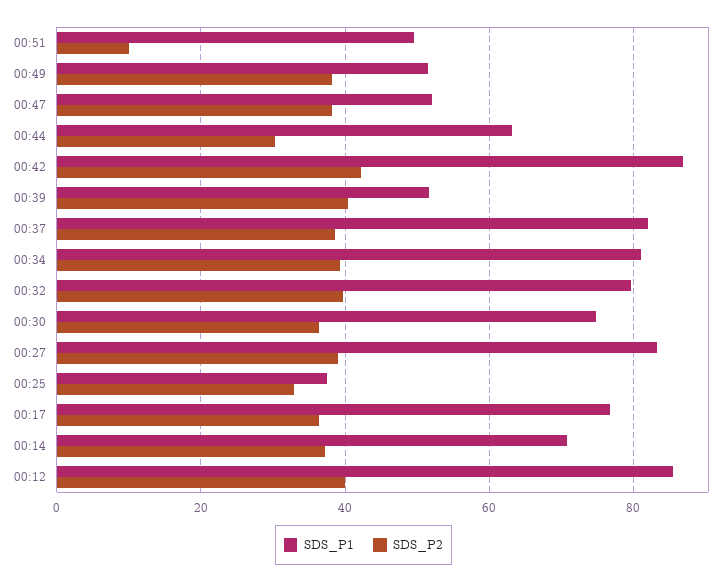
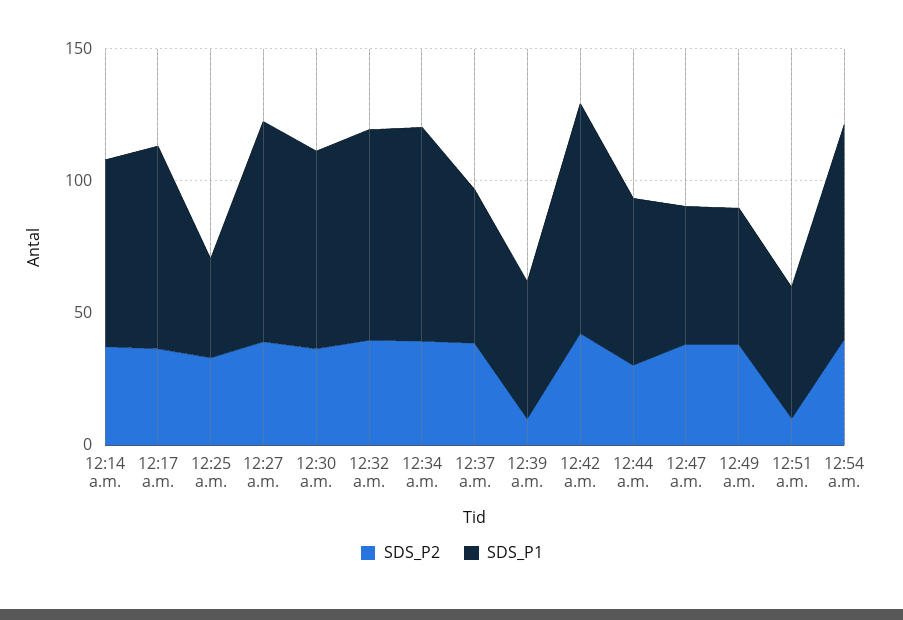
SDS_P2, 00:39: 40 -> 10
SDS_P1, 00:37: 82 -> 60
SDS_P1, 00:12: 86 -> none
SDS_P2, 00:12: 40 -> none
SDS_P2, 12:54 a.m.: none -> 40
SDS_P1, 12:54 a.m.: none -> 80

